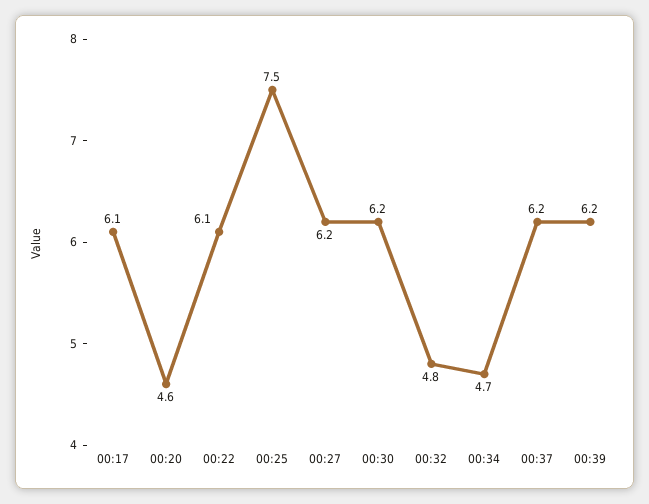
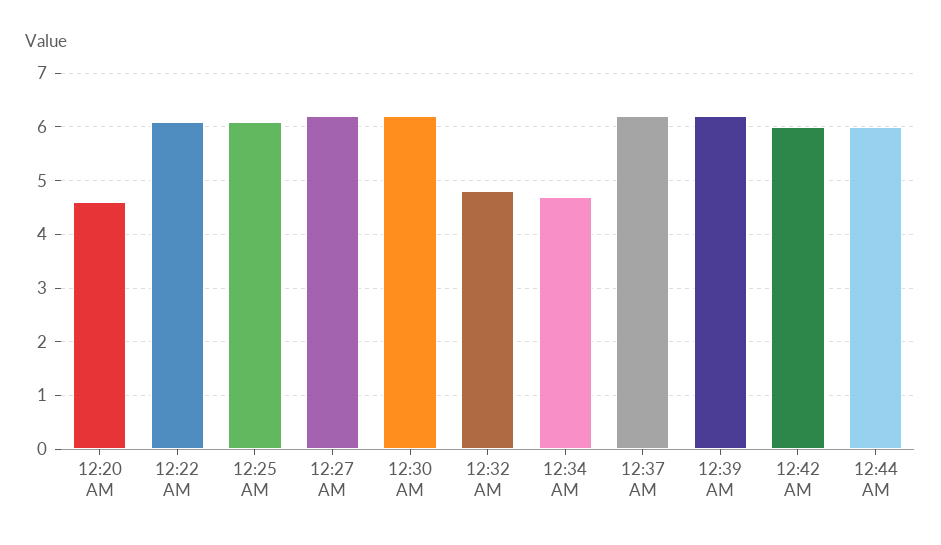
00:17: 6.1 -> none
00:25: 7.5 -> 6
12:42 AM: none -> 6
12:44 AM: none -> 6

